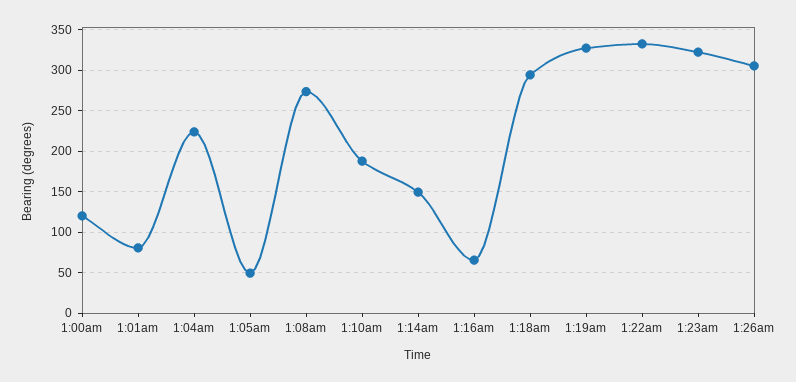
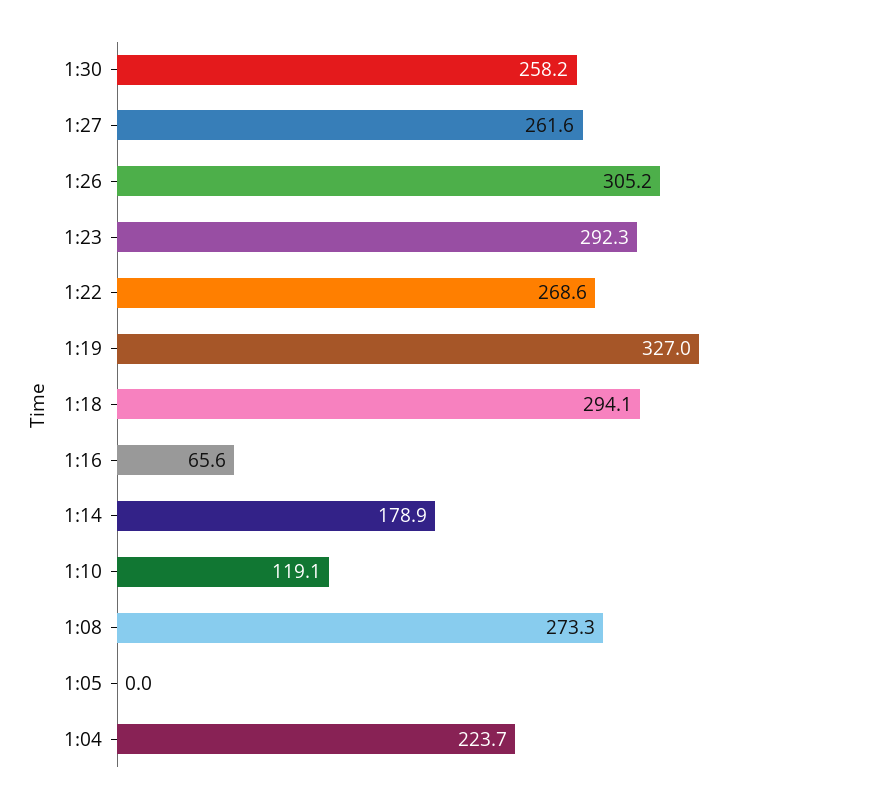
1:00am: 120 -> none
1:01am: 80 -> none
1:05am: 50 -> 0
1:10am: 190 -> 119.1
1:14am: 150 -> 178.9
1:22am: 330 -> 268.6
1:23am: 320 -> 292.3
1:30: none -> 258.2
1:27: none -> 261.6

